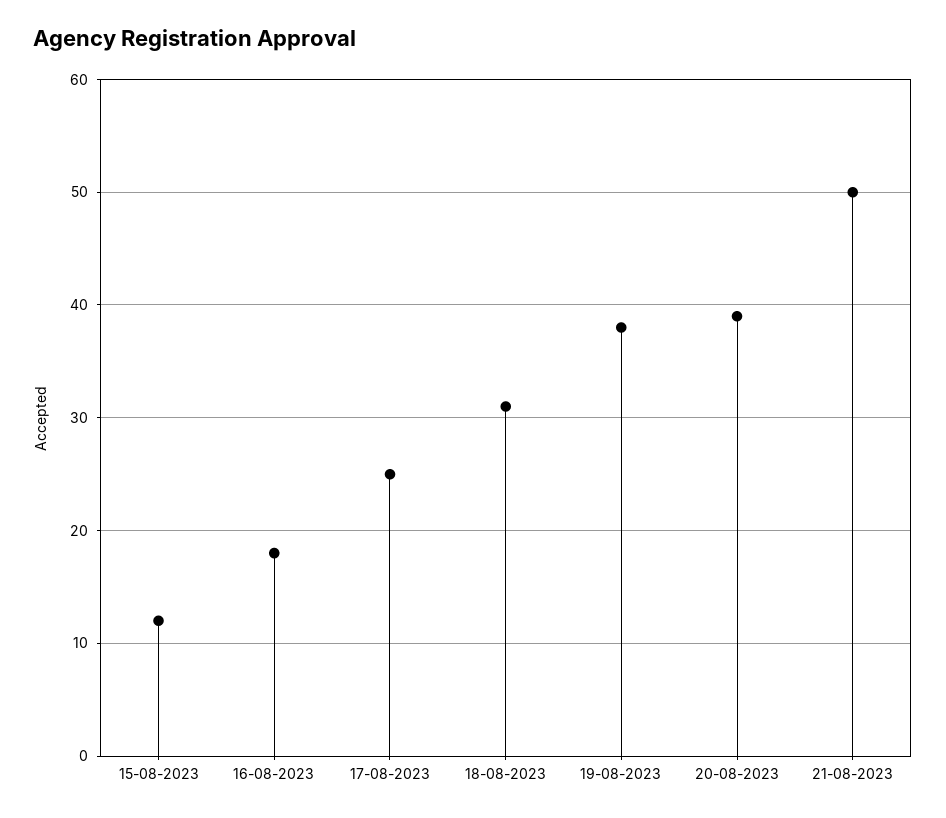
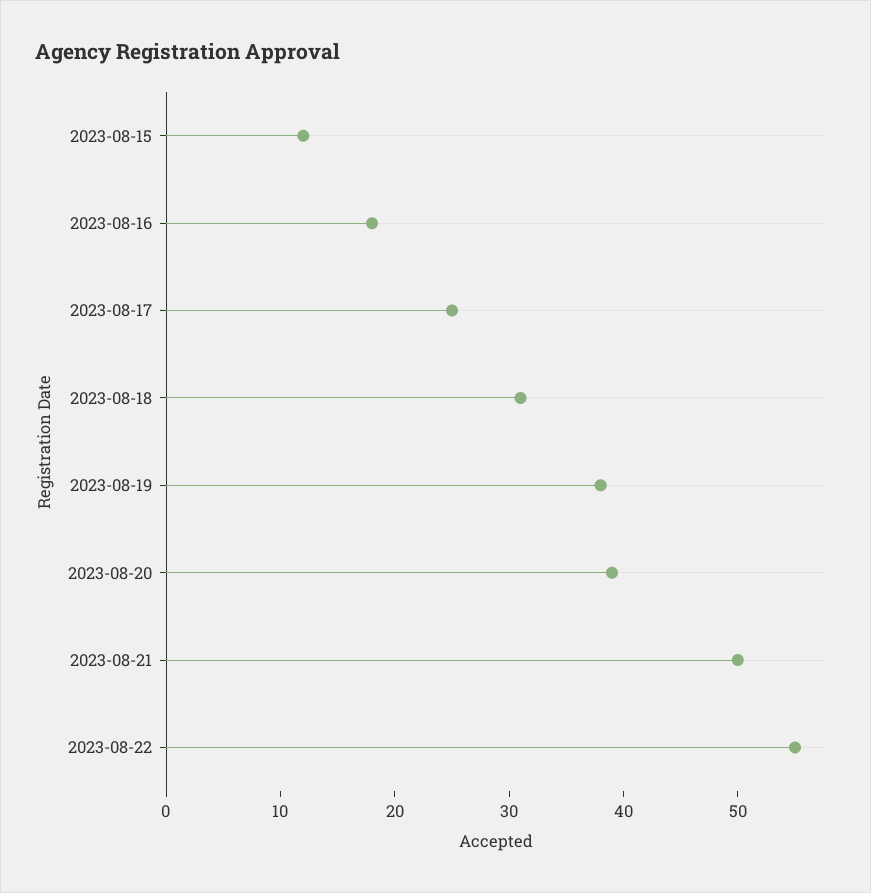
2023-08-22: none -> 55

